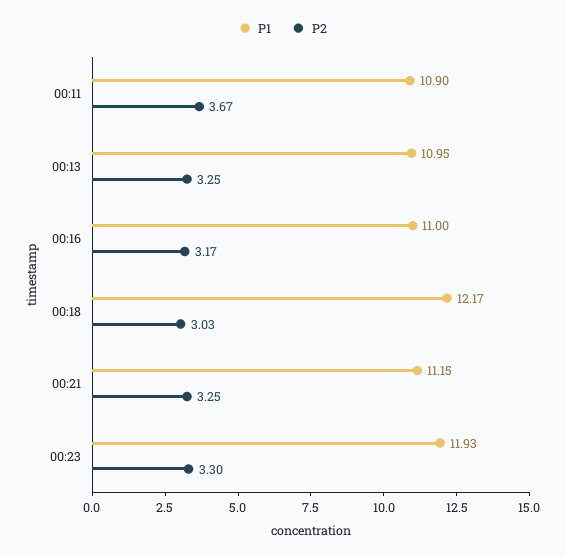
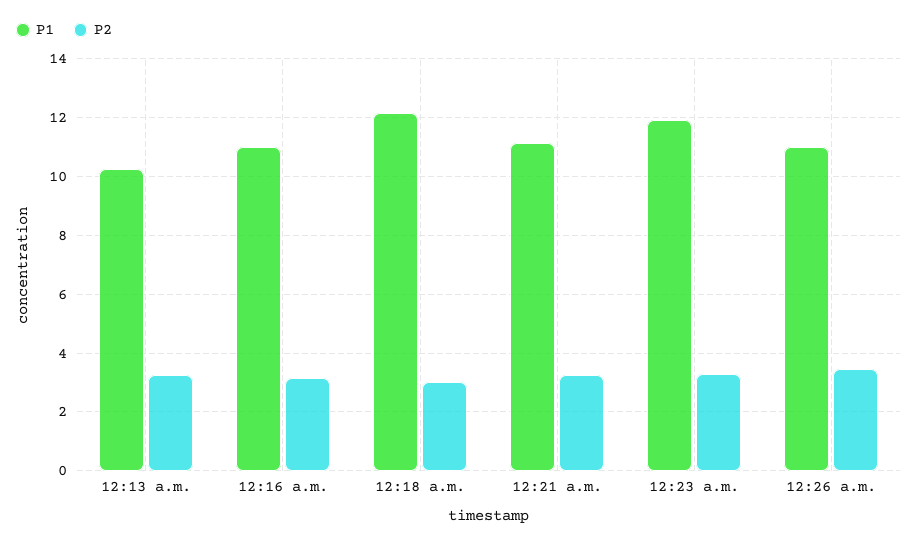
P1, 00:11: 10.9 -> none
P2, 00:11: 3.67 -> none
P1, 00:13: 10.95 -> 10.25
P1, 12:26 a.m.: none -> 11
P2, 12:26 a.m.: none -> 3.5

